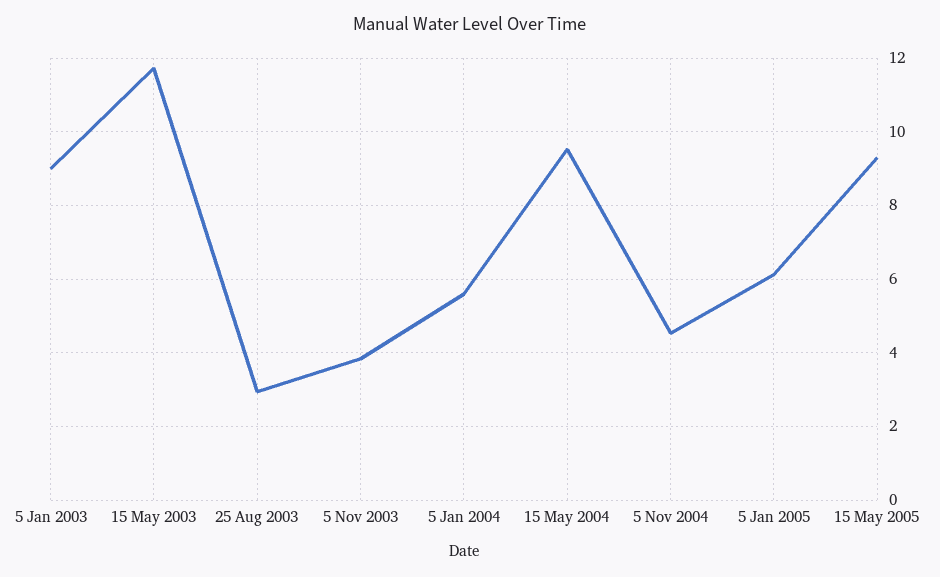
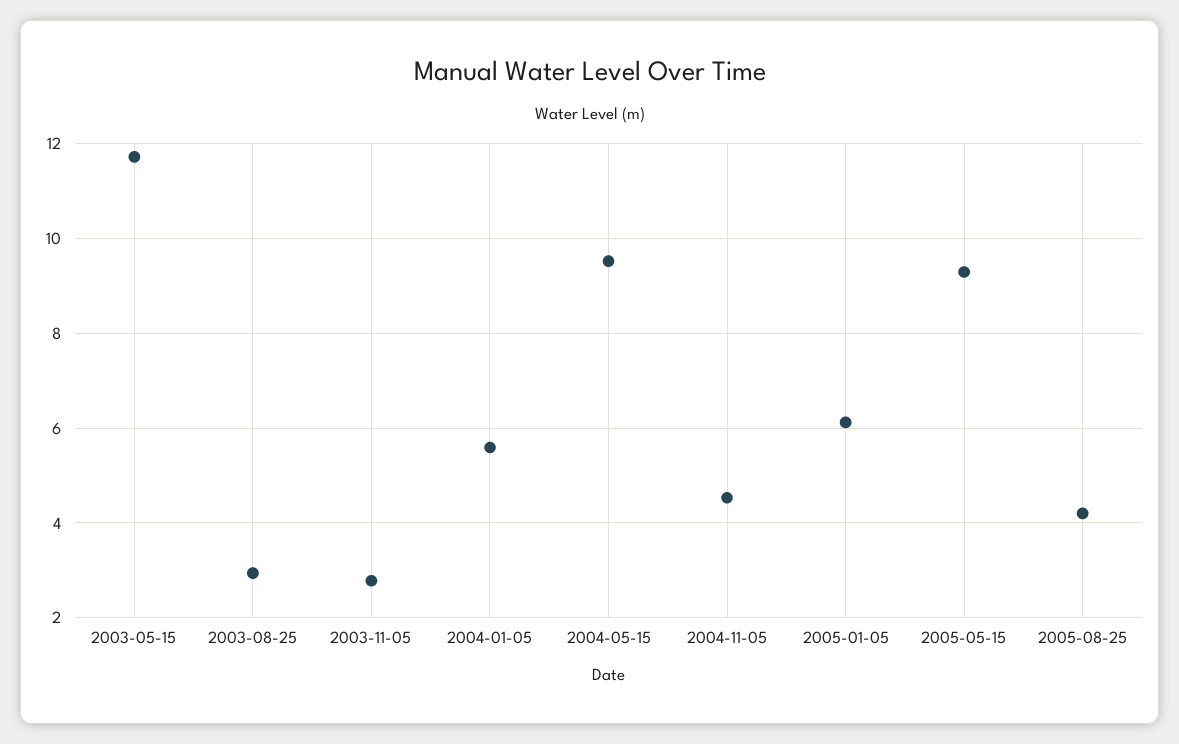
5 Jan 2003: 9 -> none
5 Nov 2003: 3.8 -> 2.8
2005-08-25: none -> 4.2

